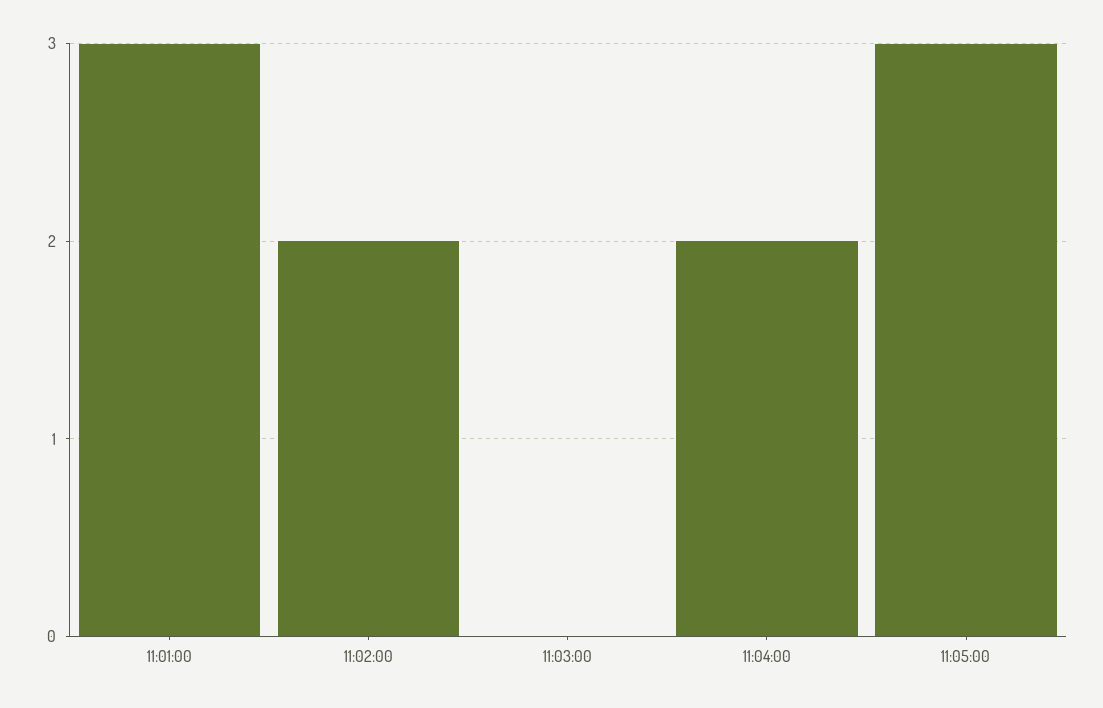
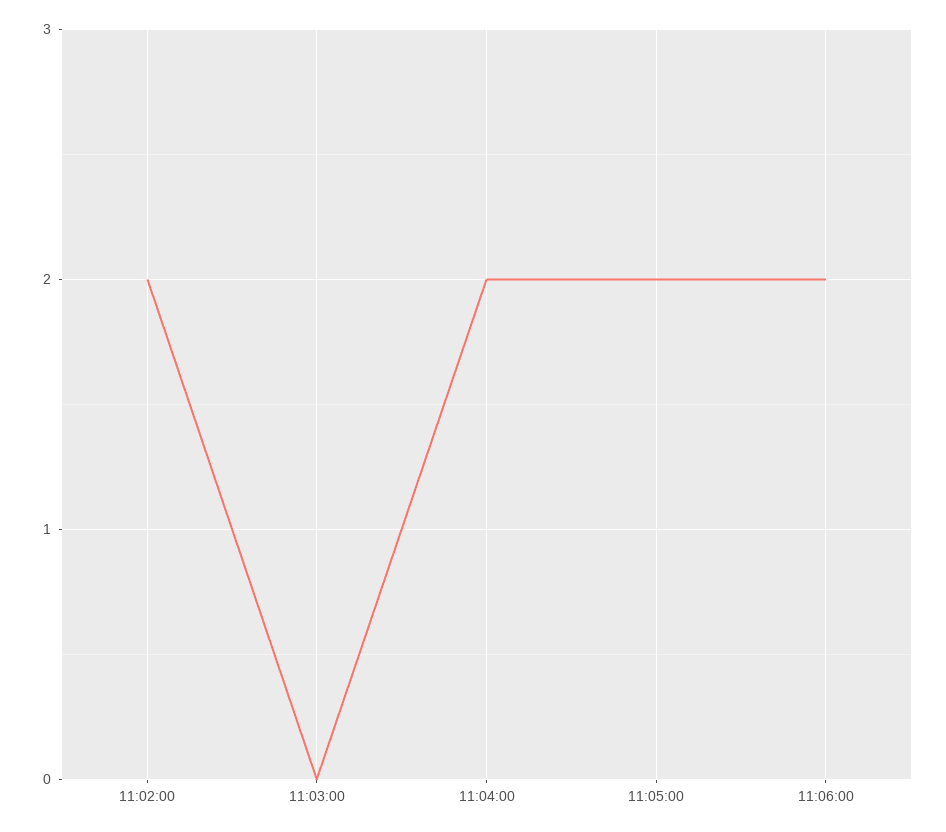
11:01:00: 3 -> none
11:05:00: 3 -> 2
11:06:00: none -> 2

